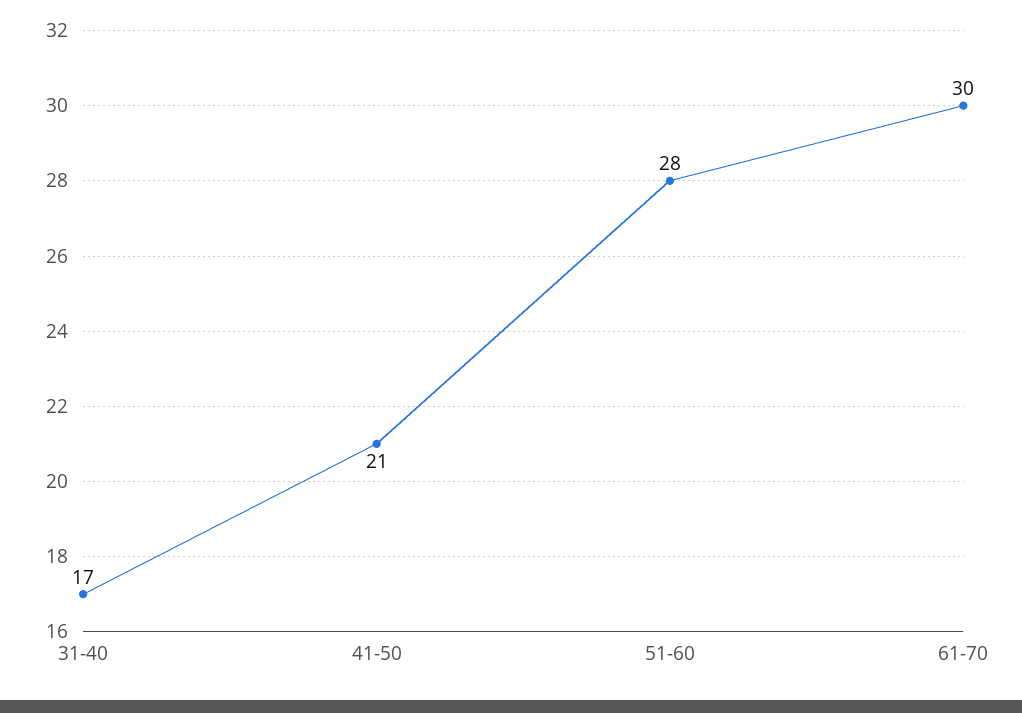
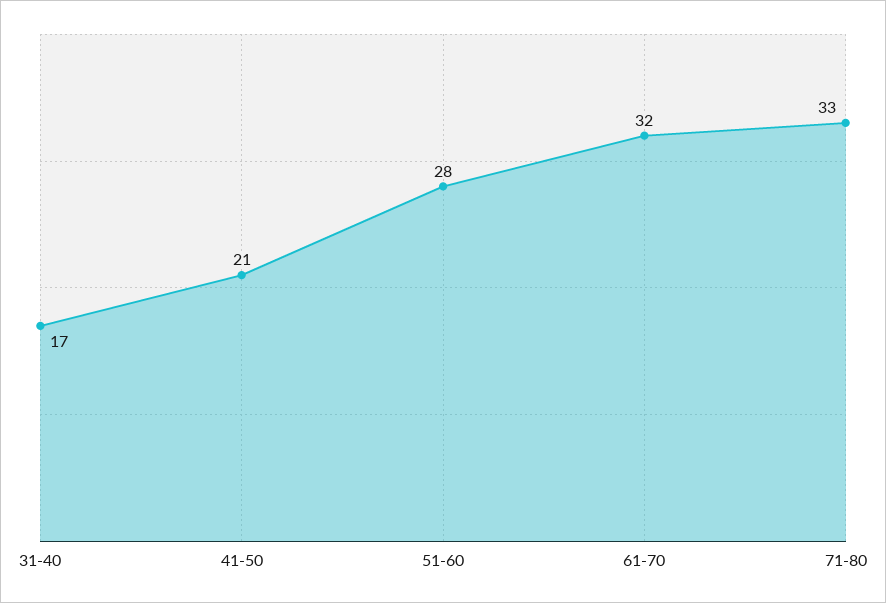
61-70: 30 -> 32
71-80: none -> 33

